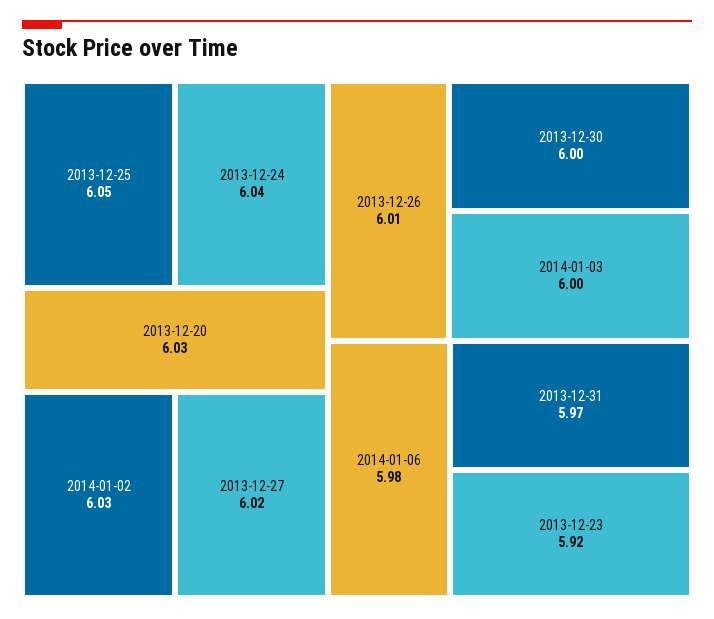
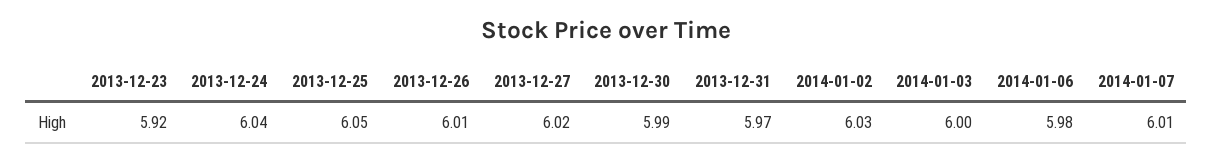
2013-12-20: 6.03 -> none
2013-12-30: 6 -> 5.99
2014-01-07: none -> 6.01

